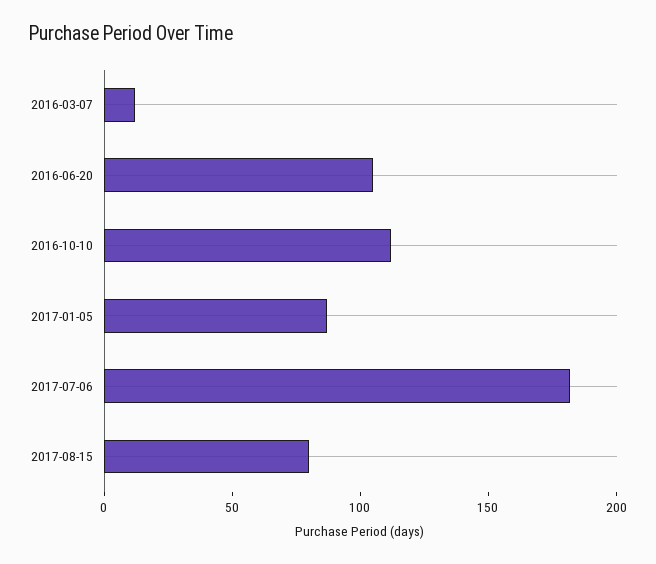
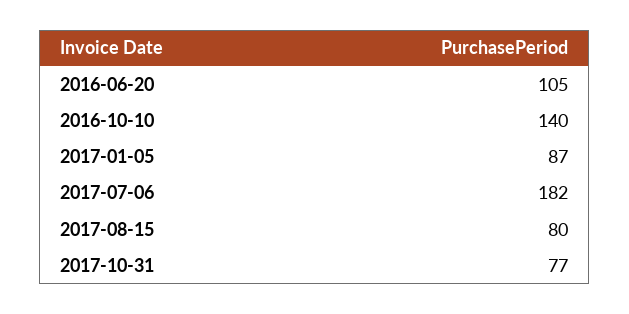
2016-03-07: 10 -> none
2016-10-10: 110 -> 140
2017-10-31: none -> 77

